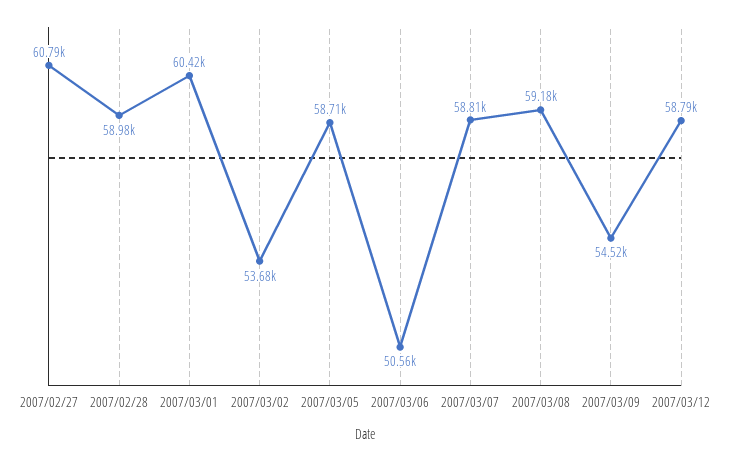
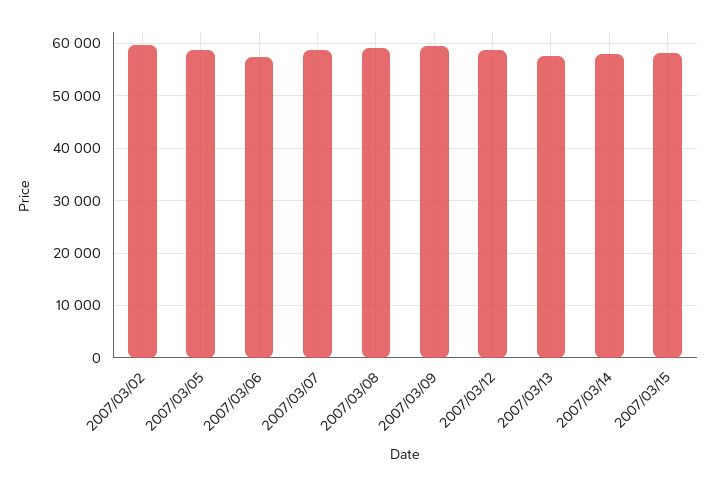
2007/02/27: 60790 -> none
2007/02/28: 58980 -> none
2007/03/01: 60420 -> none
2007/03/02: 53680 -> 60000
2007/03/06: 50560 -> 58000
2007/03/09: 54520 -> 60000
2007/03/13: none -> 58000
2007/03/14: none -> 58000
2007/03/15: none -> 58000

